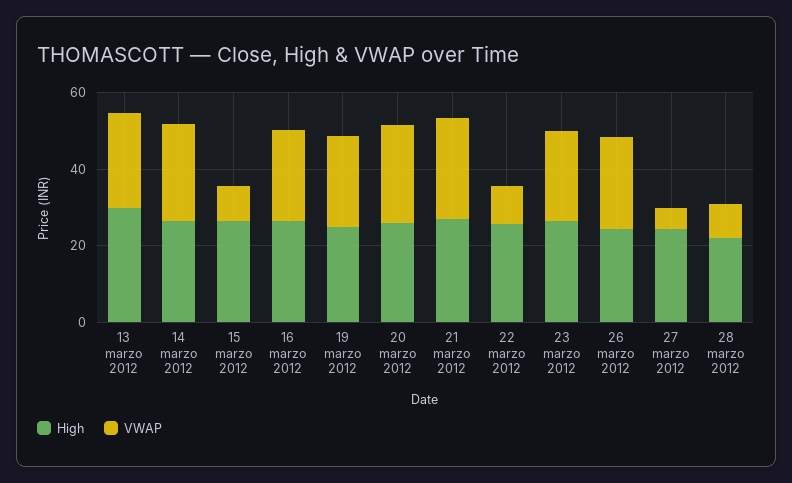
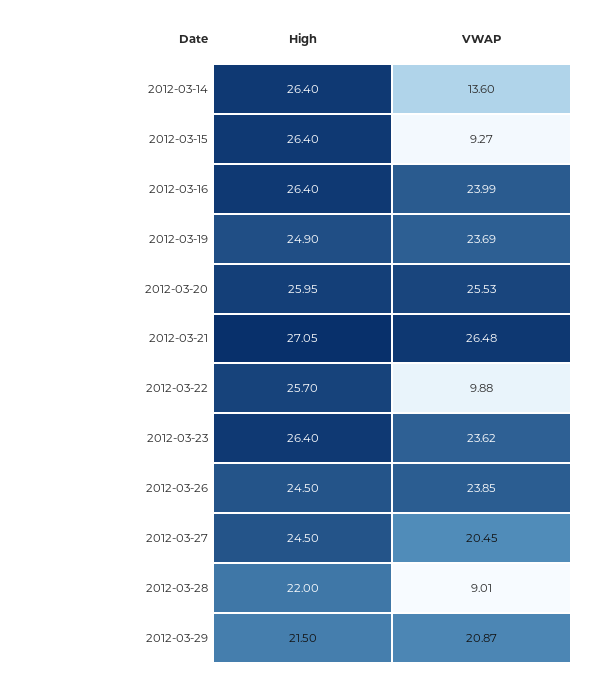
High, 13 marzo 2012: 30 -> none
VWAP, 13 marzo 2012: 25 -> none
VWAP, 14 marzo 2012: 25 -> 13.6
VWAP, 27 marzo 2012: 5 -> 20.45
High, 2012-03-29: none -> 21.5
VWAP, 2012-03-29: none -> 20.87

